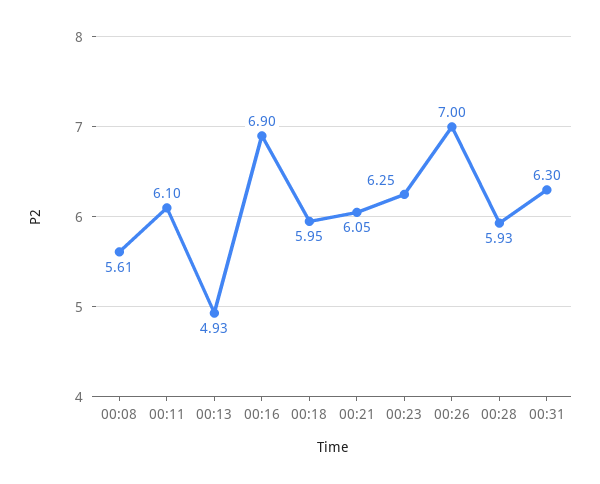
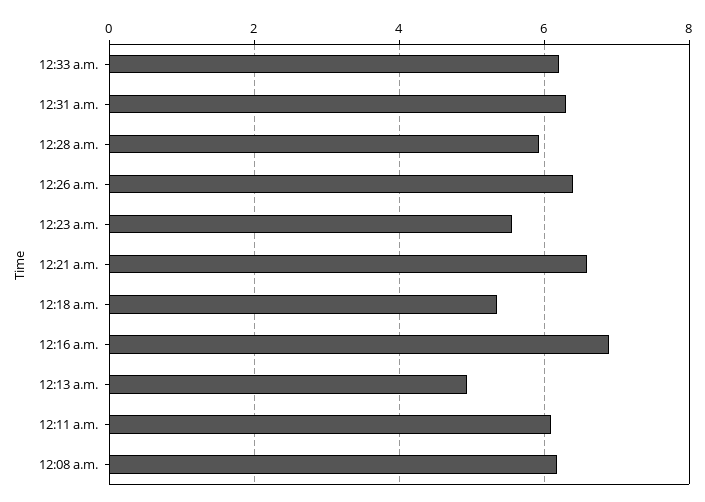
00:08: 5.61 -> 6.2
00:18: 5.95 -> 5.4
00:21: 6.05 -> 6.6
00:23: 6.25 -> 5.6
00:26: 7 -> 6.4
12:33 a.m.: none -> 6.2

